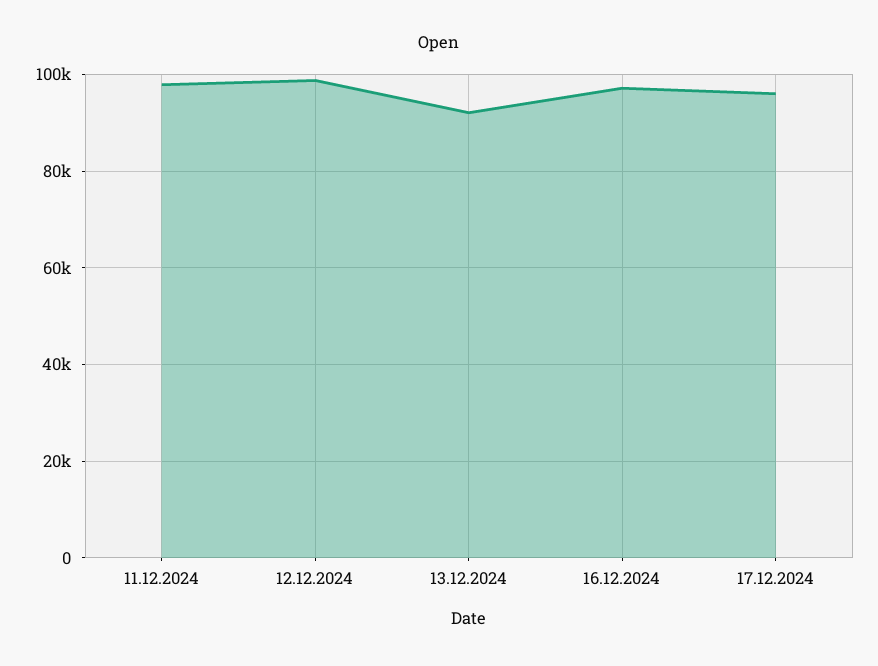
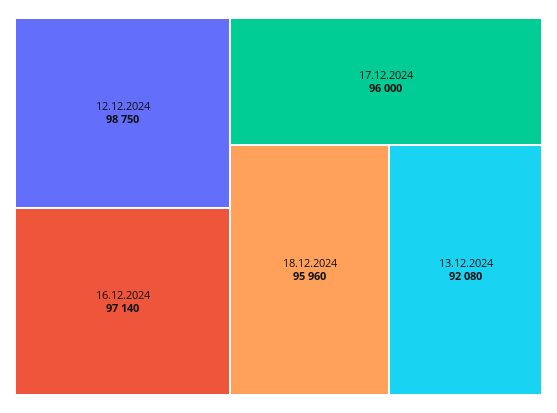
11.12.2024: 98000 -> none
18.12.2024: none -> 95960

